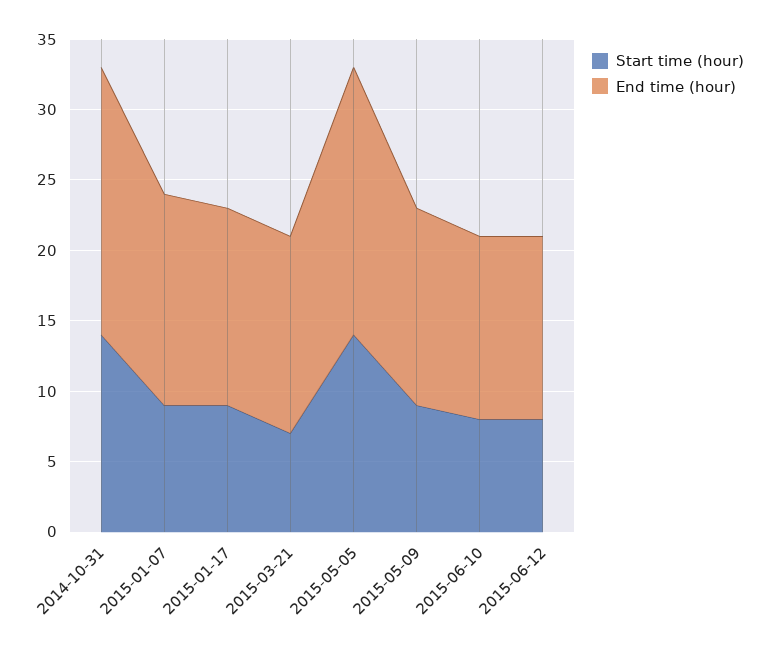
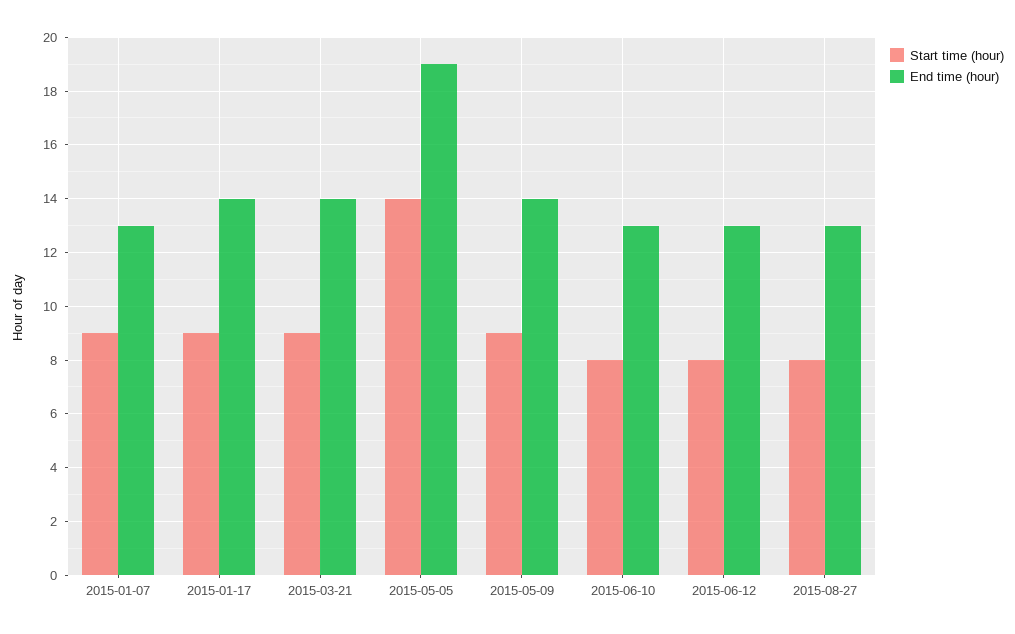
Start time (hour), 2014-10-31: 14 -> none
End time (hour), 2014-10-31: 19 -> none
End time (hour), 2015-01-07: 15 -> 13
Start time (hour), 2015-03-21: 7 -> 9
Start time (hour), 2015-08-27: none -> 8
End time (hour), 2015-08-27: none -> 13

